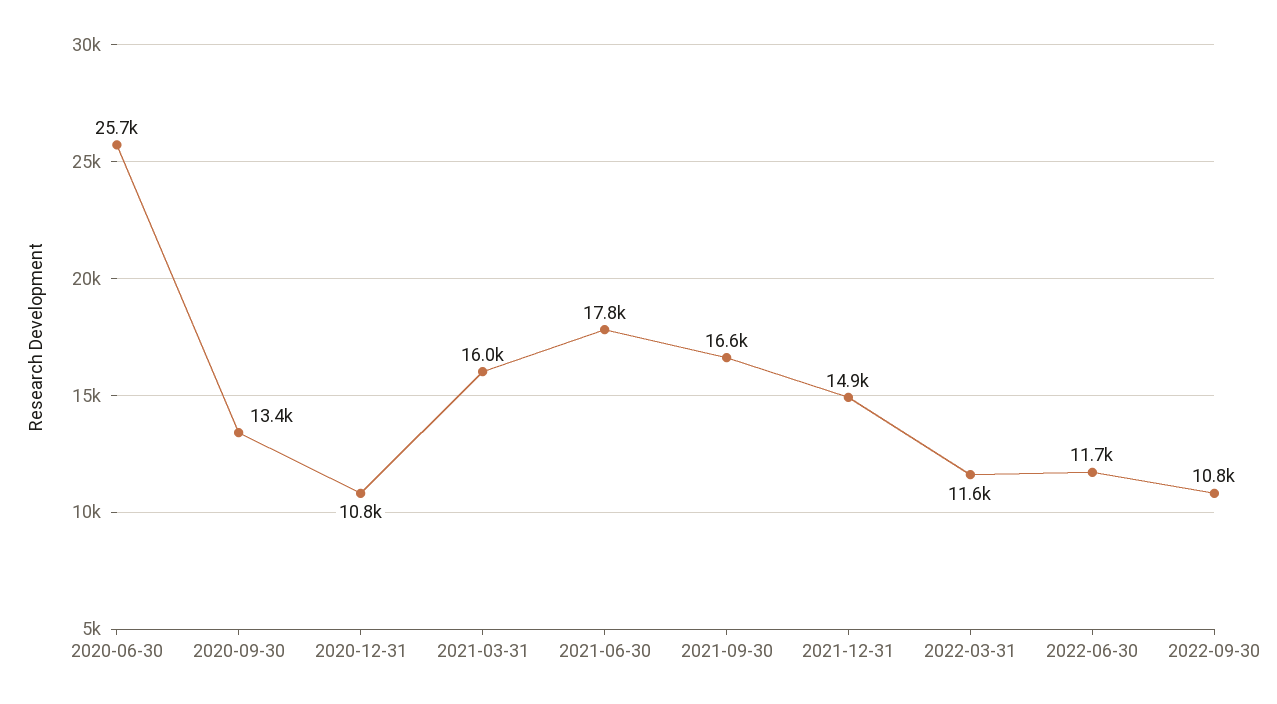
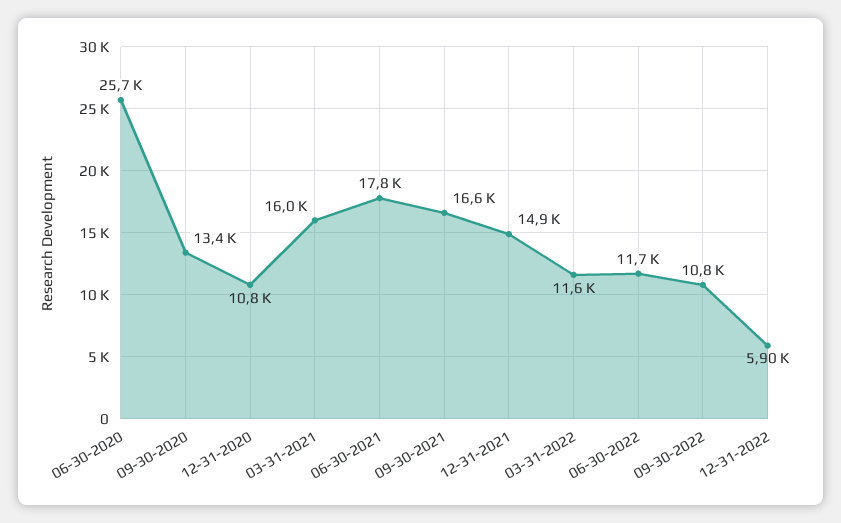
12-31-2022: none -> 5900

